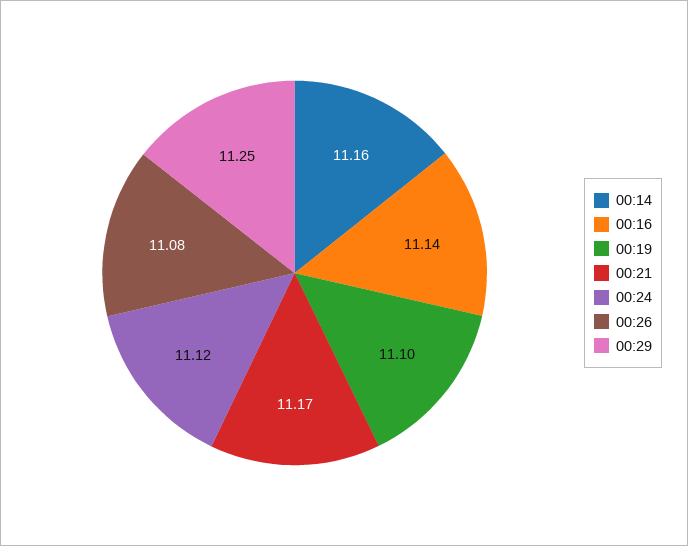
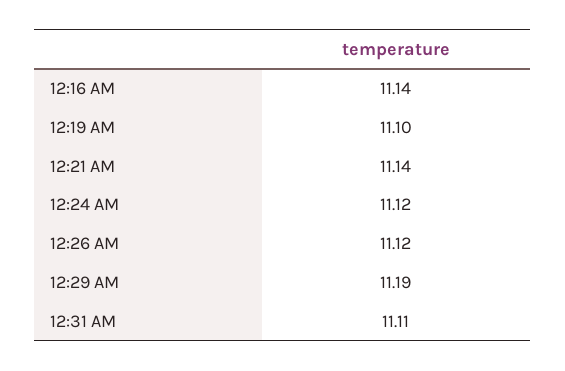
00:14: 11.16 -> none
00:21: 11.17 -> 11.14
00:26: 11.08 -> 11.12
00:29: 11.25 -> 11.19
12:31 AM: none -> 11.11

